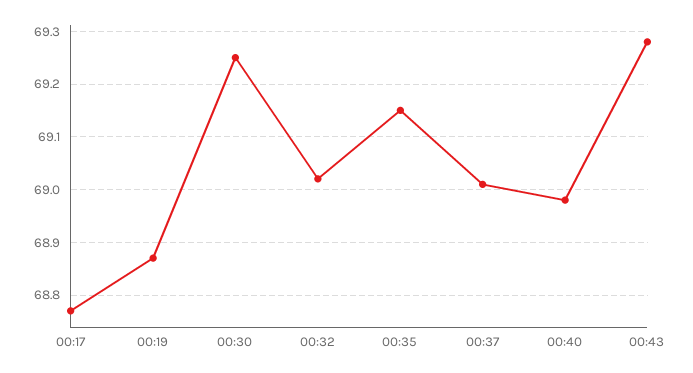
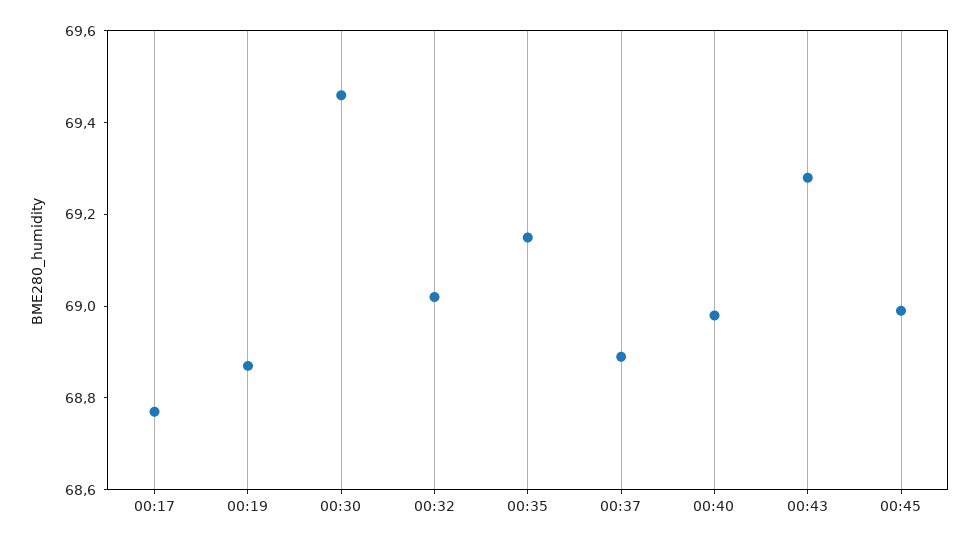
00:30: 69.25 -> 69.45
00:37: 69 -> 68.9
00:45: none -> 69

